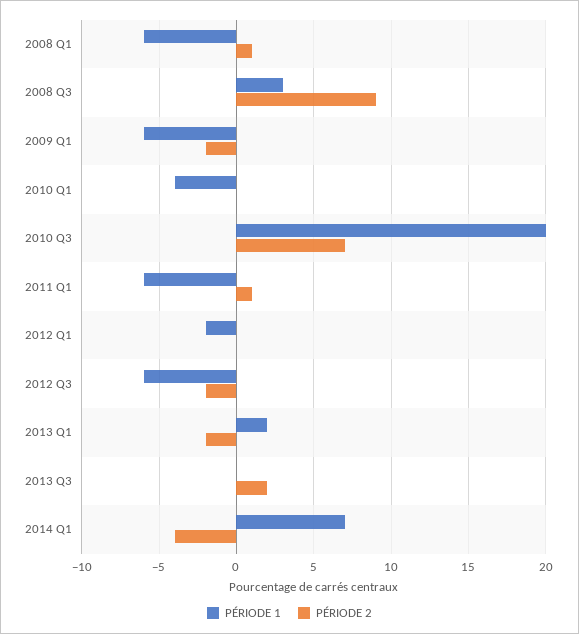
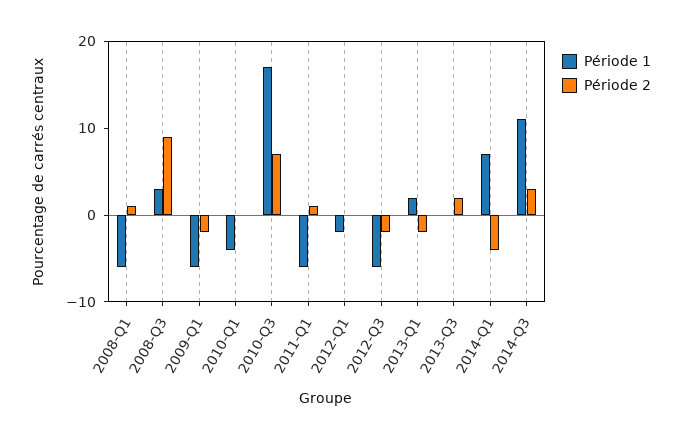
PÉRIODE 1, 2010 Q3: 20 -> 17
PÉRIODE 1, 2014-Q3: none -> 11
PÉRIODE 2, 2014-Q3: none -> 3

